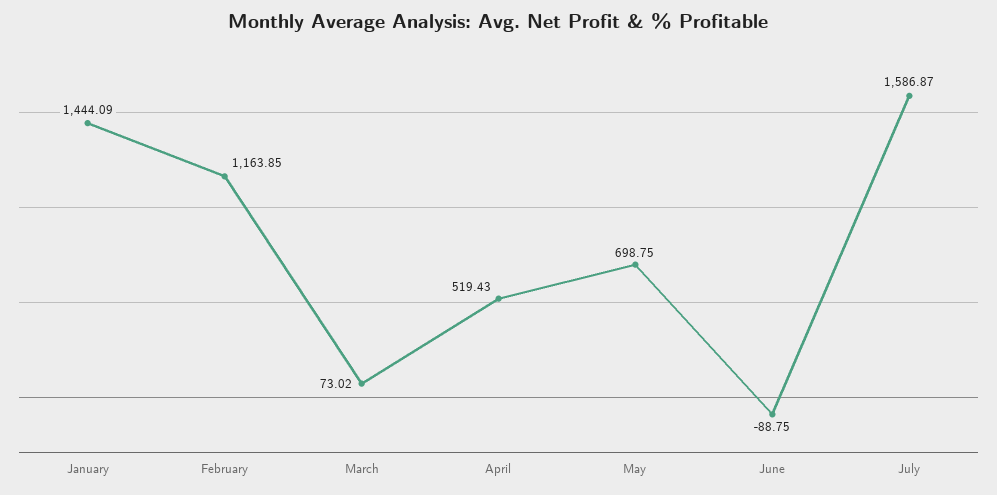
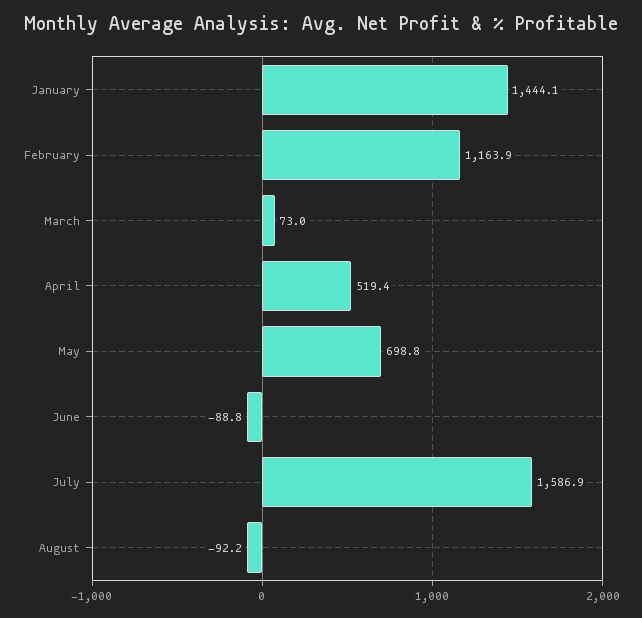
August: none -> -92.2

